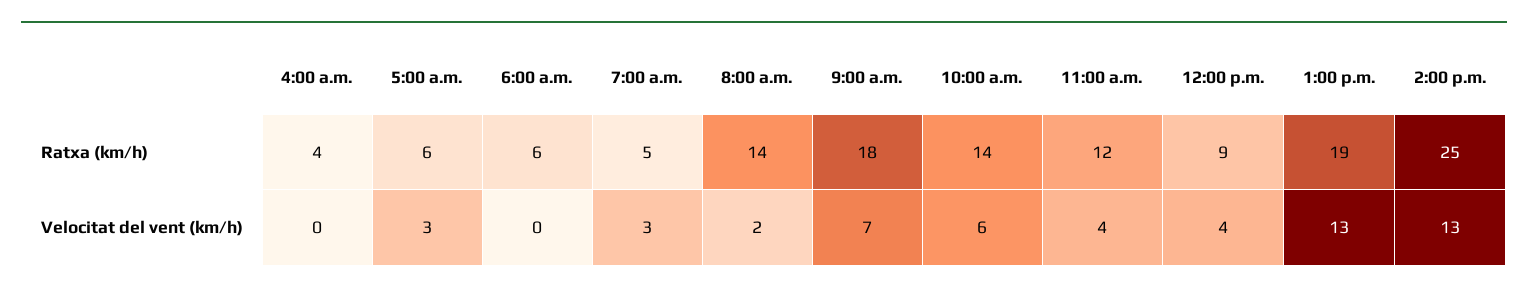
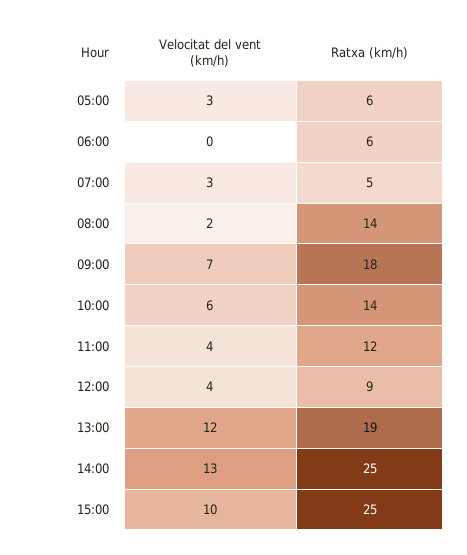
4:00 a.m., Ratxa (km/h): 4 -> none
4:00 a.m., Velocitat del vent (km/h): 0 -> none
1:00 p.m., Velocitat del vent (km/h): 13 -> 12
15:00, Velocitat del vent (km/h): none -> 10
15:00, Ratxa (km/h): none -> 25

